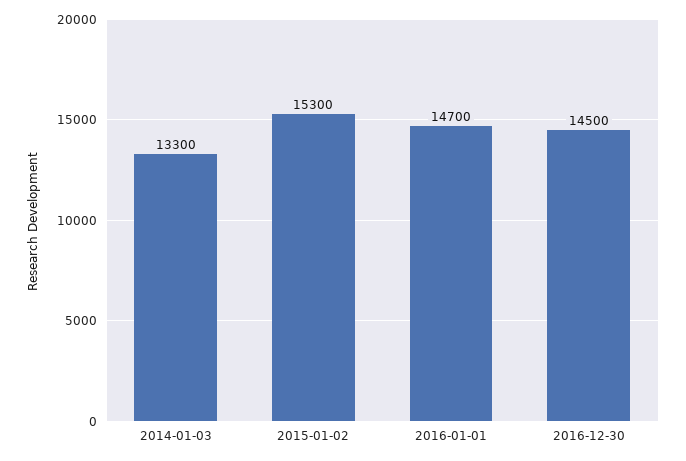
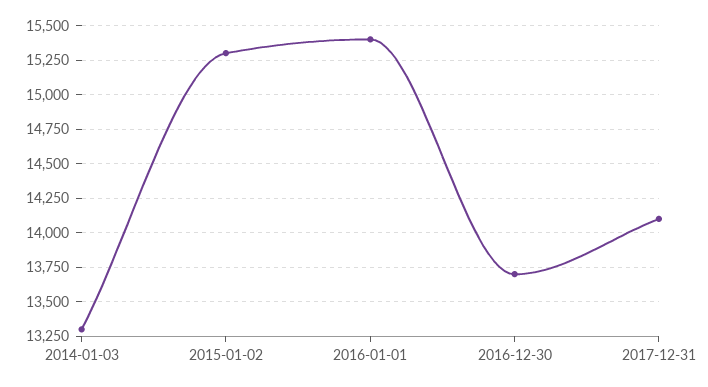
2016-01-01: 14700 -> 15400
2016-12-30: 14500 -> 13700
2017-12-31: none -> 14100

